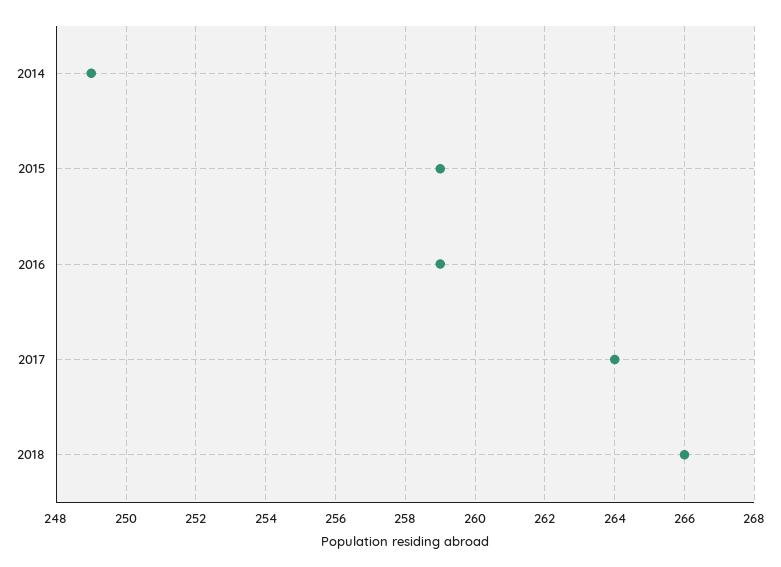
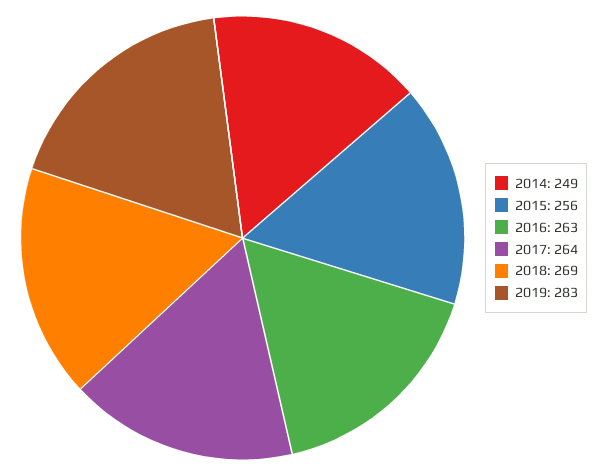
2015: 259 -> 256
2016: 259 -> 263
2018: 266 -> 269
2019: none -> 283

